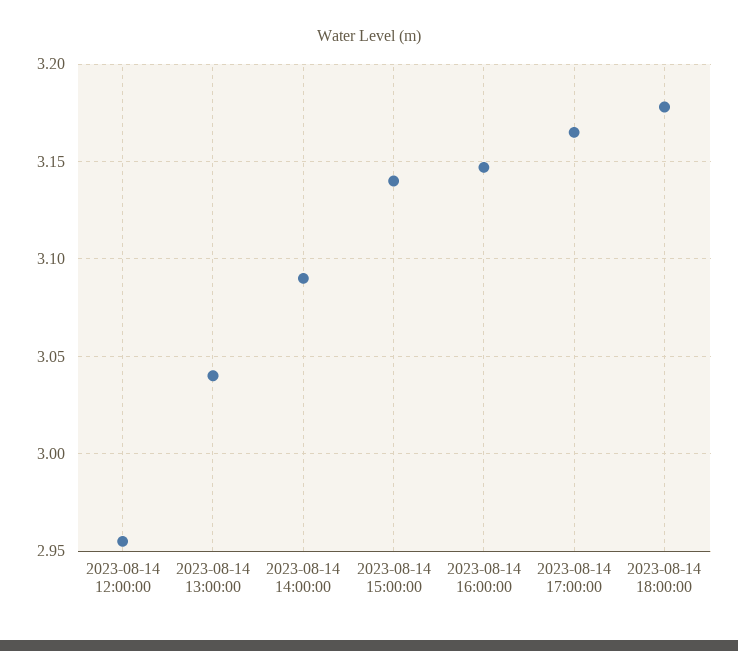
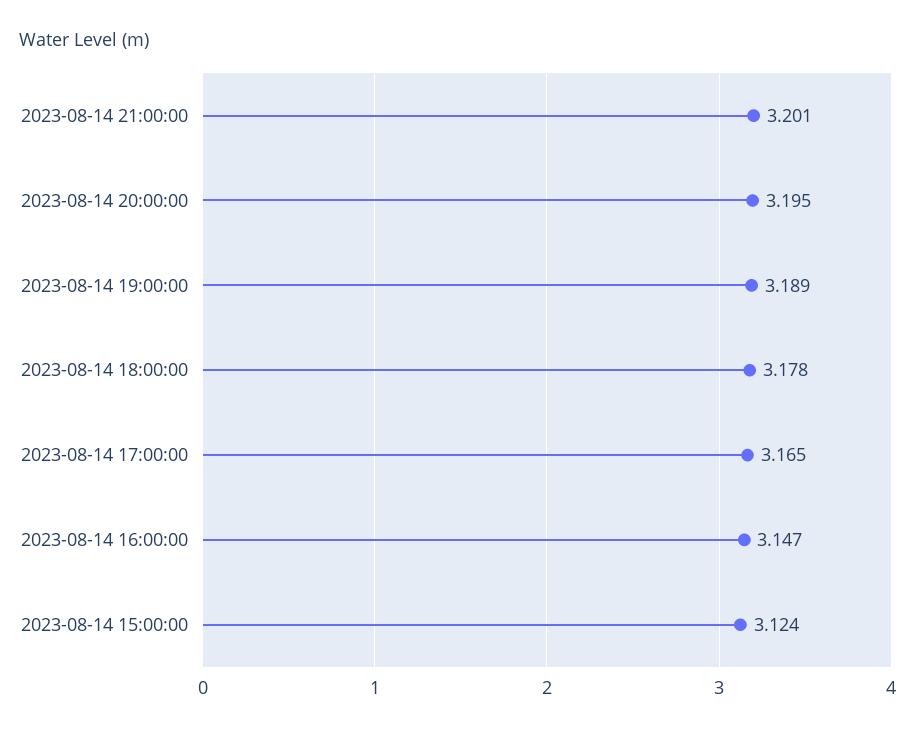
2023-08-14 12:00:00: 2.955 -> none
2023-08-14 13:00:00: 3.04 -> none
2023-08-14 14:00:00: 3.09 -> none
2023-08-14 15:00:00: 3.14 -> 3.124
2023-08-14 21:00:00: none -> 3.201
2023-08-14 20:00:00: none -> 3.195
2023-08-14 19:00:00: none -> 3.189

